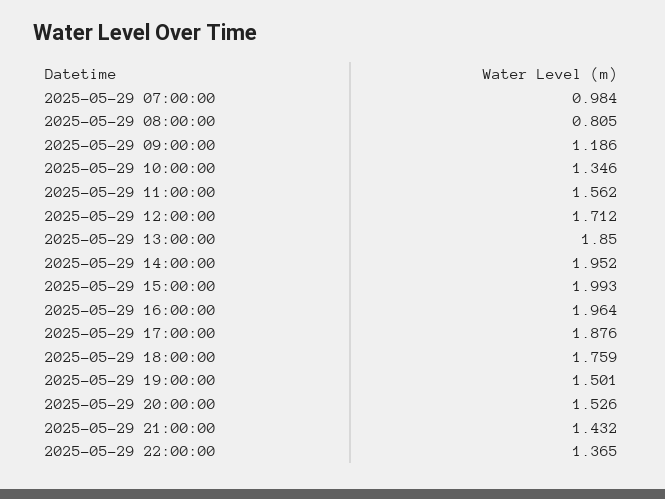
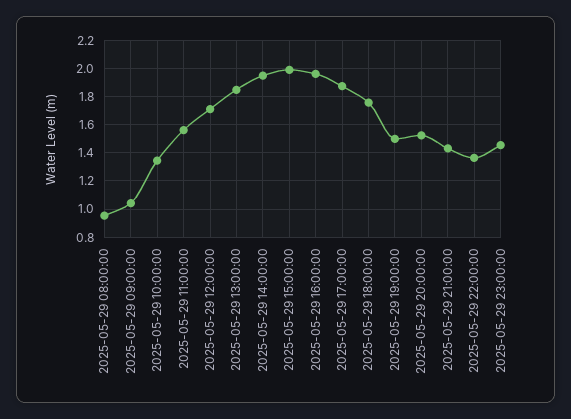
2025-05-29 07:00:00: 0.984 -> none
2025-05-29 08:00:00: 0.805 -> 0.95
2025-05-29 09:00:00: 1.186 -> 1.05
2025-05-29 23:00:00: none -> 1.45

